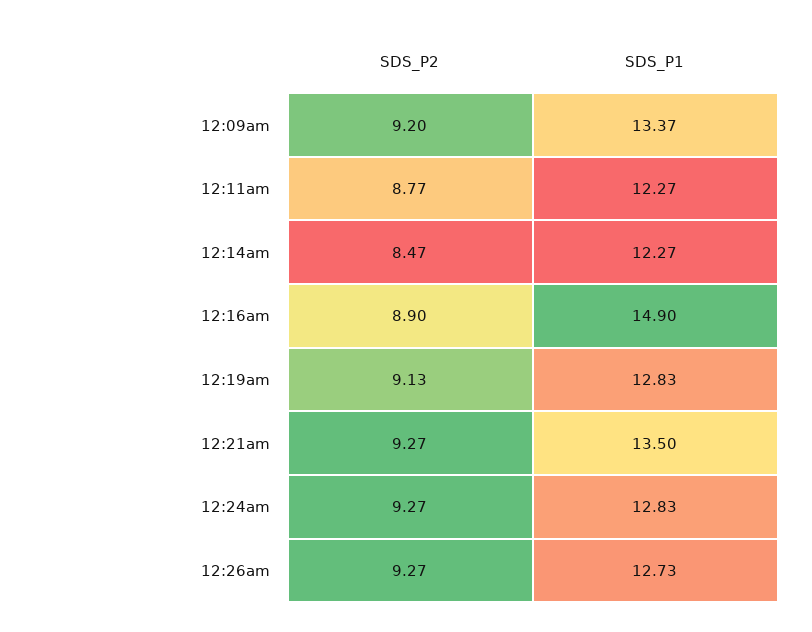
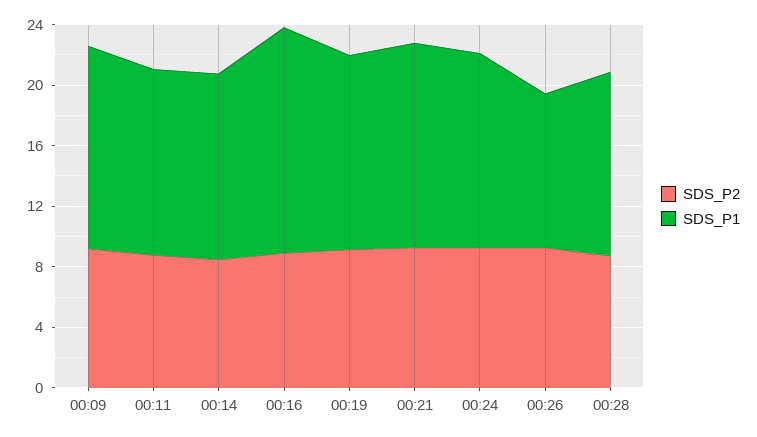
SDS_P1, 12:26am: 12.73 -> 10
SDS_P2, 00:28: none -> 9
SDS_P1, 00:28: none -> 12

